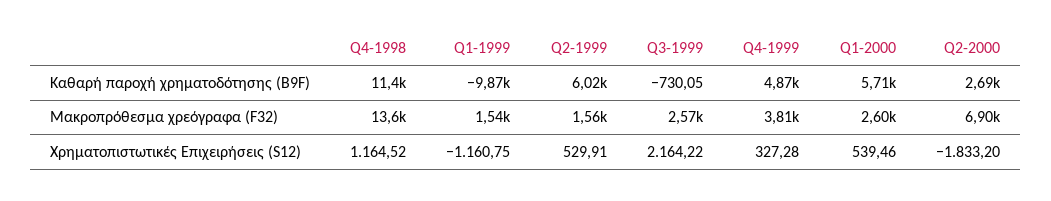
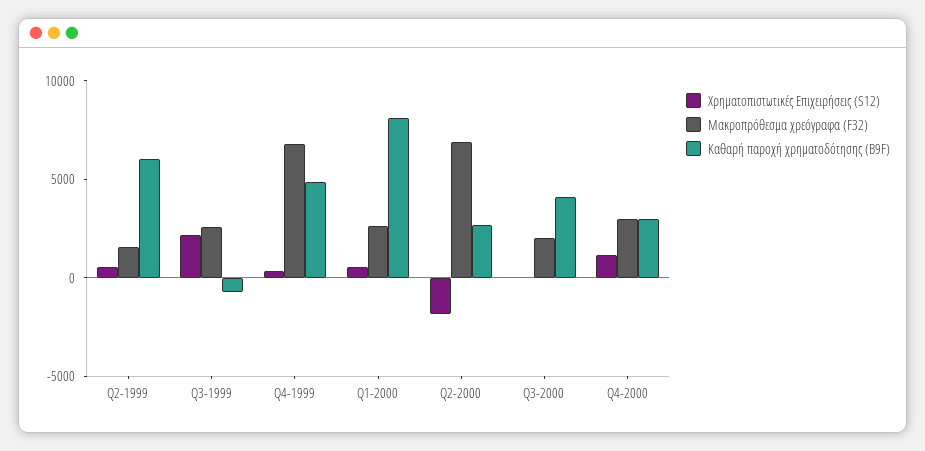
Καθαρή παροχή χρηματοδότησης (B9F), Q4-1998: 11400 -> none
Καθαρή παροχή χρηματοδότησης (B9F), Q1-1999: -9870 -> none
Καθαρή παροχή χρηματοδότησης (B9F), Q1-2000: 5710 -> 8000
Μακροπρόθεσμα χρεόγραφα (F32), Q4-1998: 13600 -> none
Μακροπρόθεσμα χρεόγραφα (F32), Q1-1999: 1540 -> none
Μακροπρόθεσμα χρεόγραφα (F32), Q4-1999: 3810 -> 7000
Χρηματοπιστωτικές Επιχειρήσεις (S12), Q4-1998: 1164.52 -> none
Χρηματοπιστωτικές Επιχειρήσεις (S12), Q1-1999: -1160.75 -> none
Χρηματοπιστωτικές Επιχειρήσεις (S12), Q3-2000: none -> 0
Μακροπρόθεσμα χρεόγραφα (F32), Q3-2000: none -> 2000
Καθαρή παροχή χρηματοδότησης (B9F), Q3-2000: none -> 4000
Χρηματοπιστωτικές Επιχειρήσεις (S12), Q4-2000: none -> 1000
Μακροπρόθεσμα χρεόγραφα (F32), Q4-2000: none -> 3000
Καθαρή παροχή χρηματοδότησης (B9F), Q4-2000: none -> 3000

